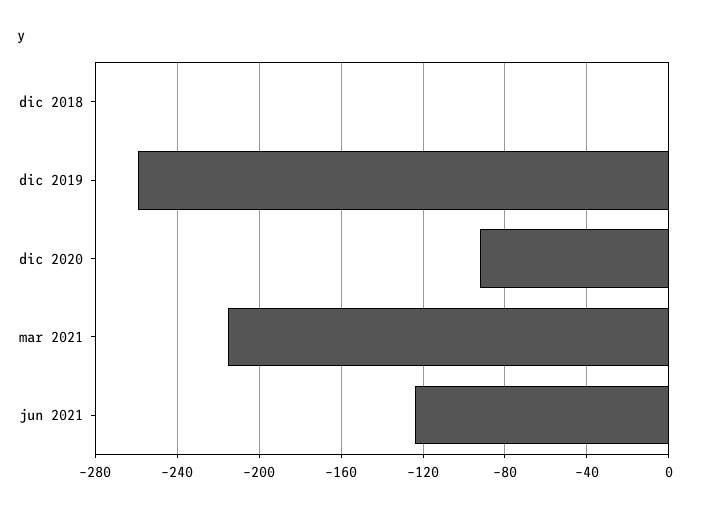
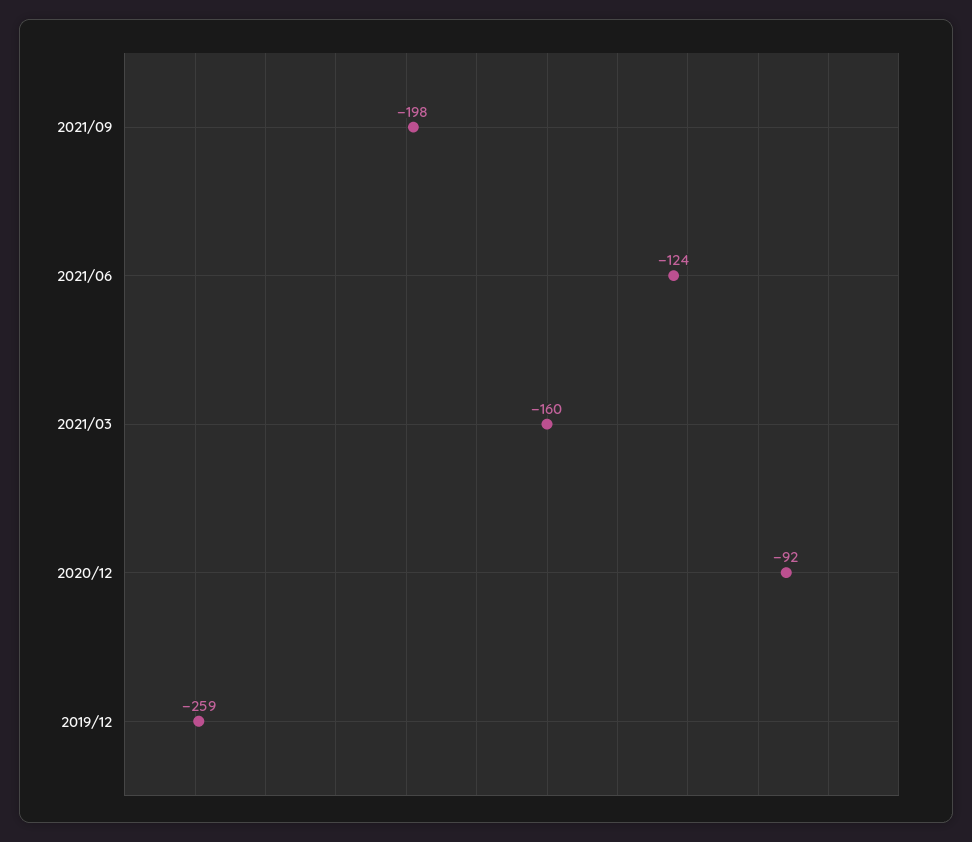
dic 2018: 0 -> none
mar 2021: -215 -> -160
2021/09: none -> -198

